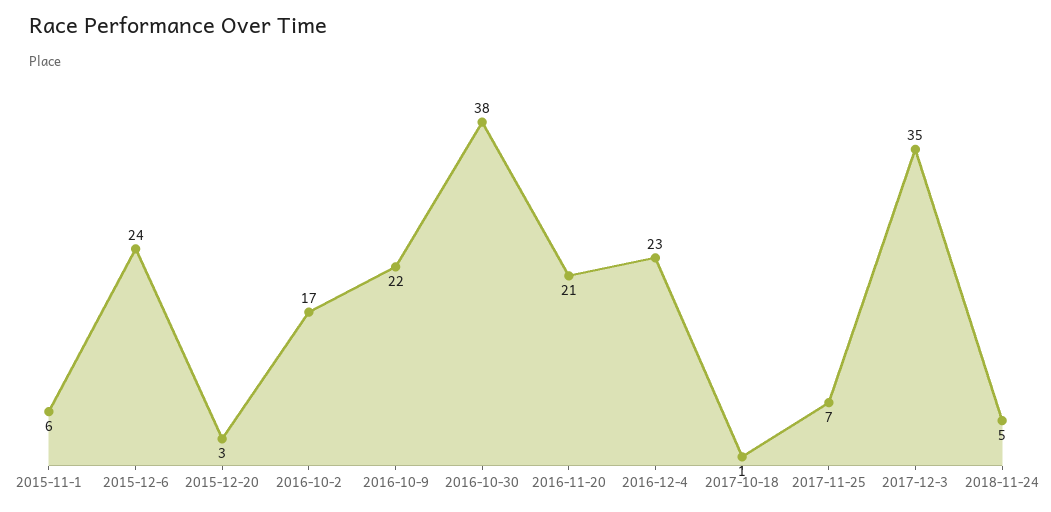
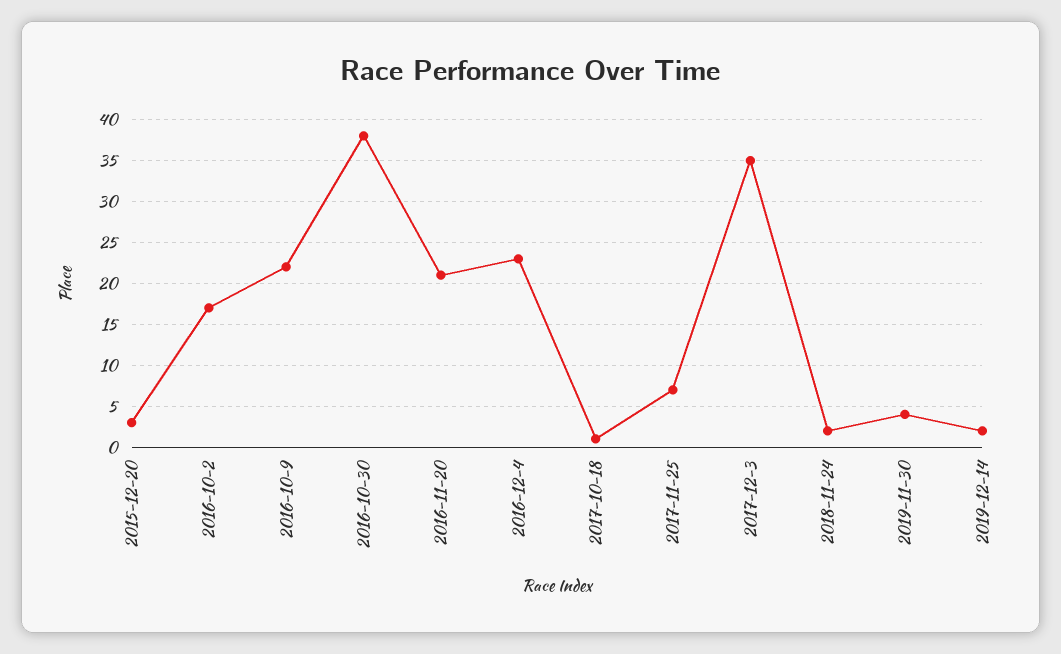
2015-11-1: 6 -> none
2015-12-6: 24 -> none
2018-11-24: 5 -> 2
2019-11-30: none -> 4
2019-12-14: none -> 2

